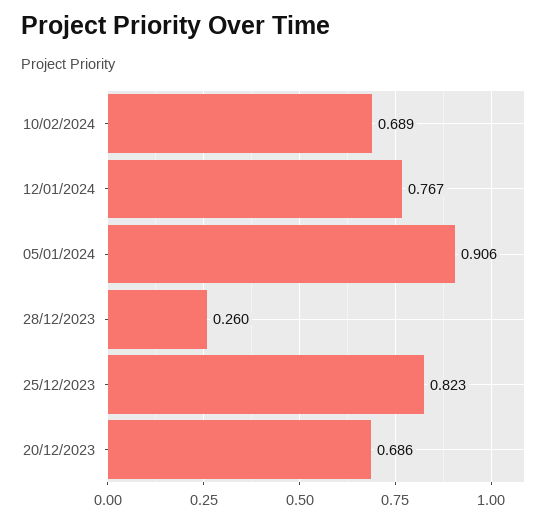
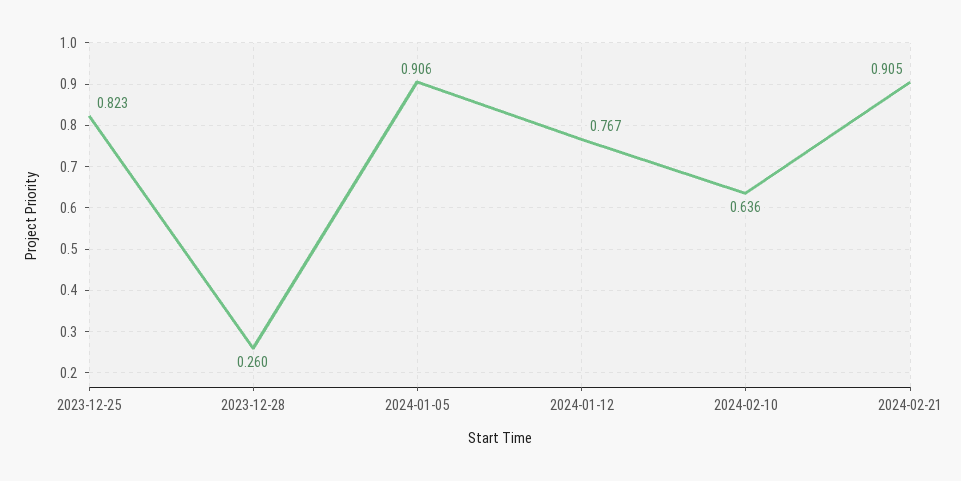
10/02/2024: 0.689 -> 0.636
20/12/2023: 0.686 -> none
2024-02-21: none -> 0.905

